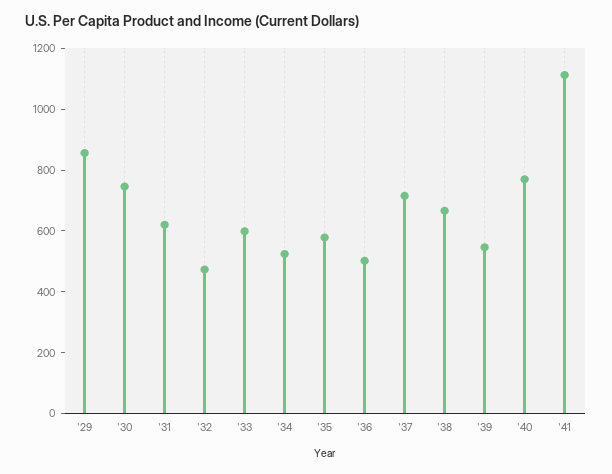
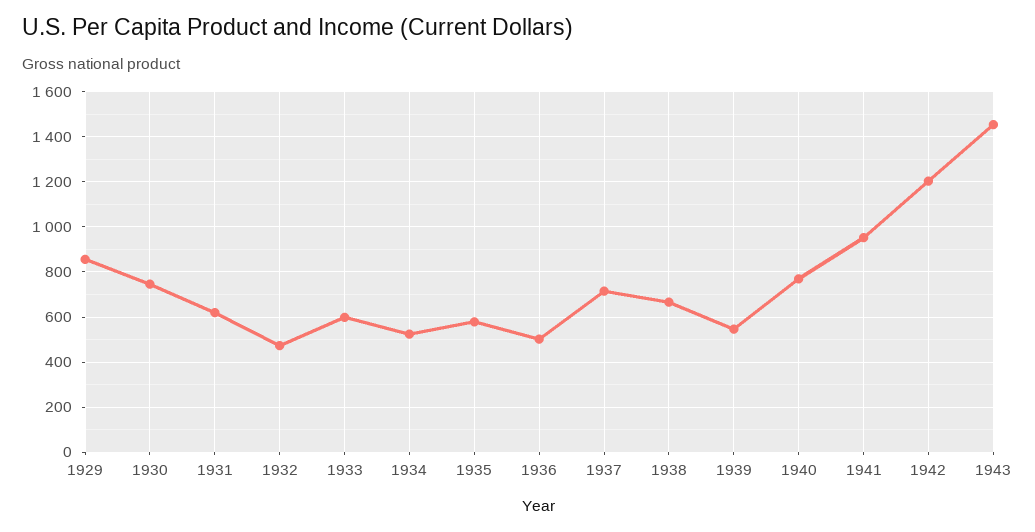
'41: 1100 -> 950
1942: none -> 1200
1943: none -> 1450

